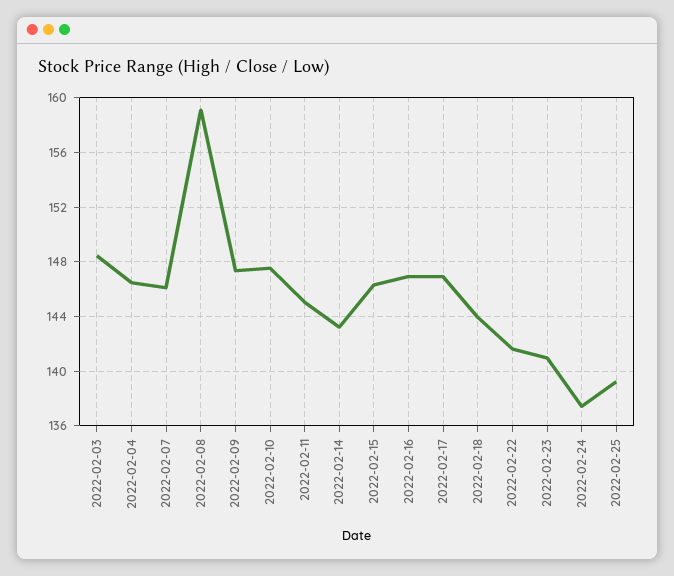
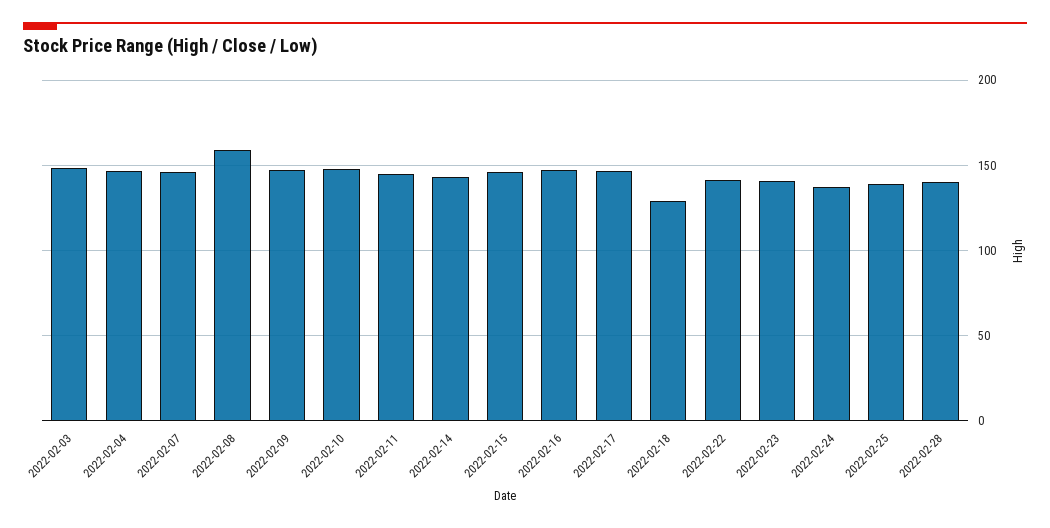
2022-02-18: 144 -> 130
2022-02-28: none -> 140

